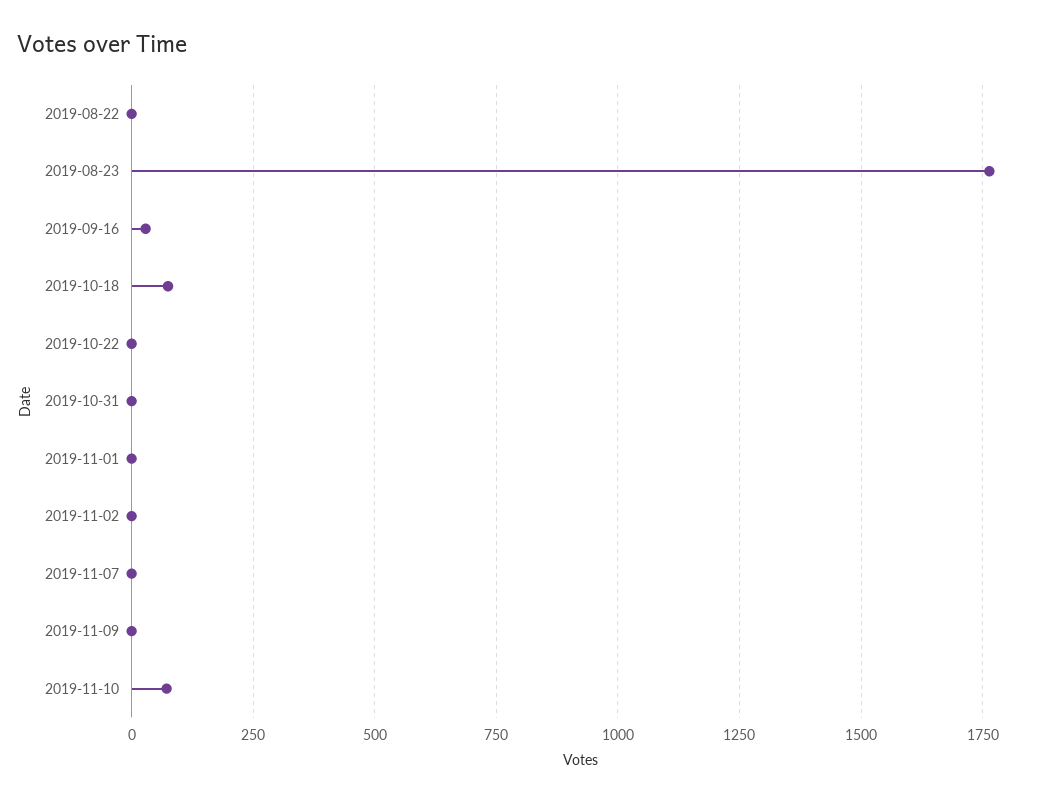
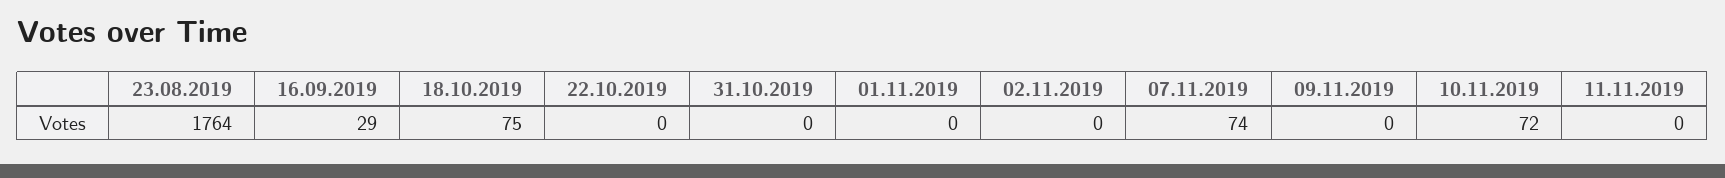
2019-08-22: 0 -> none
2019-11-07: 0 -> 74
11.11.2019: none -> 0

